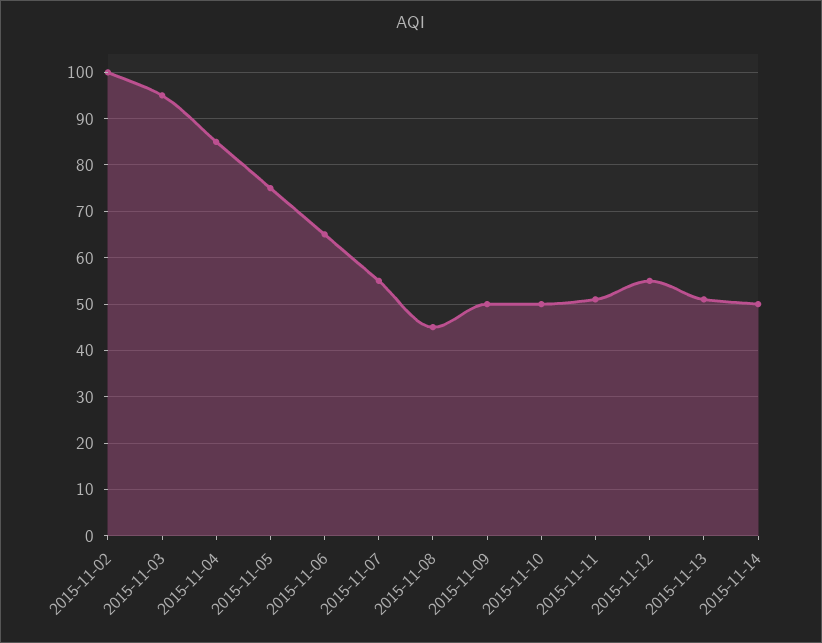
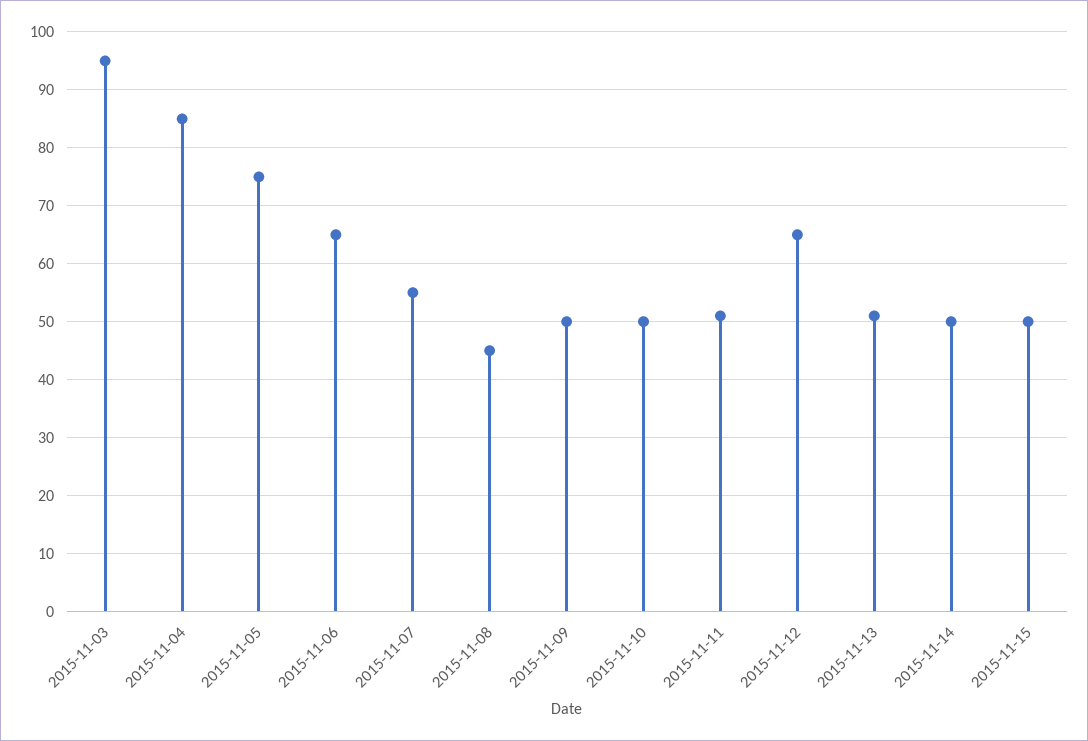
2015-11-02: 100 -> none
2015-11-12: 55 -> 65
2015-11-15: none -> 50

